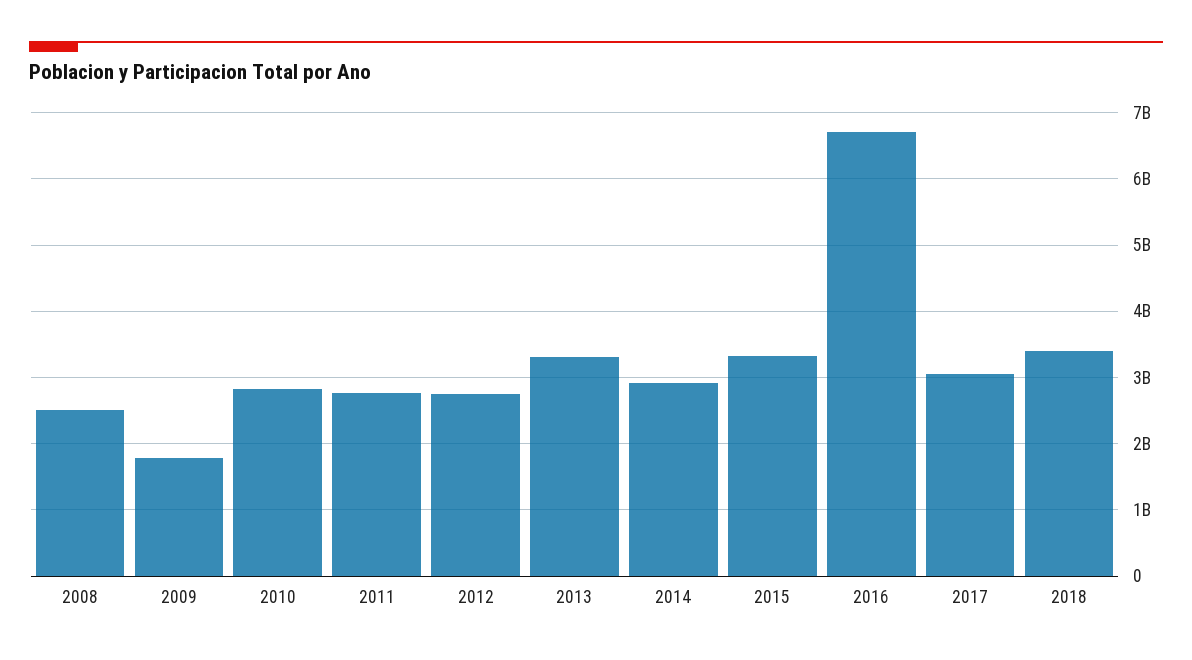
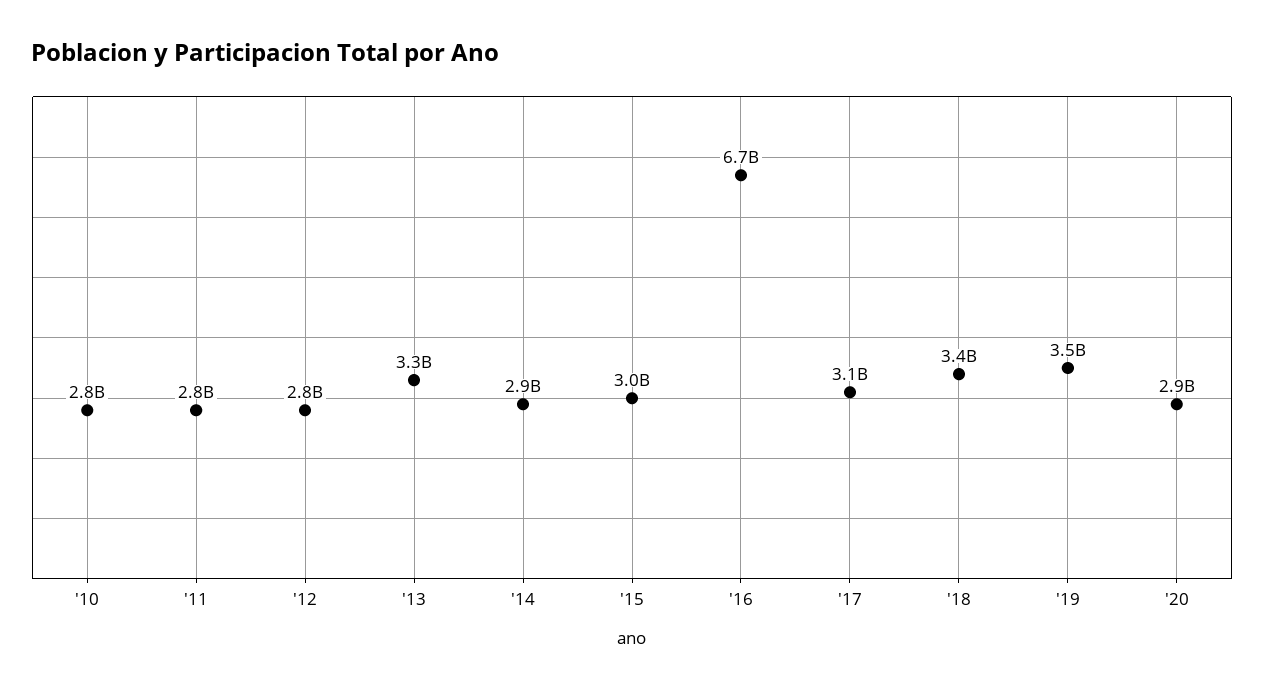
2008: 2500000000 -> none
2009: 1800000000 -> none
2015: 3300000000 -> 3000000000
'19: none -> 3500000000
'20: none -> 2900000000

